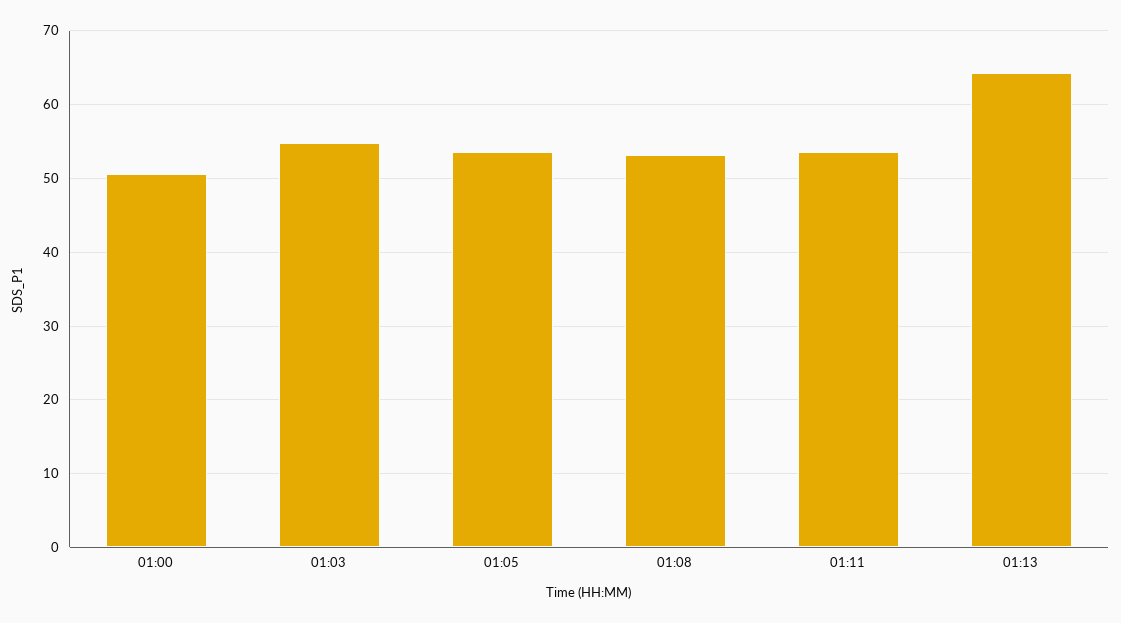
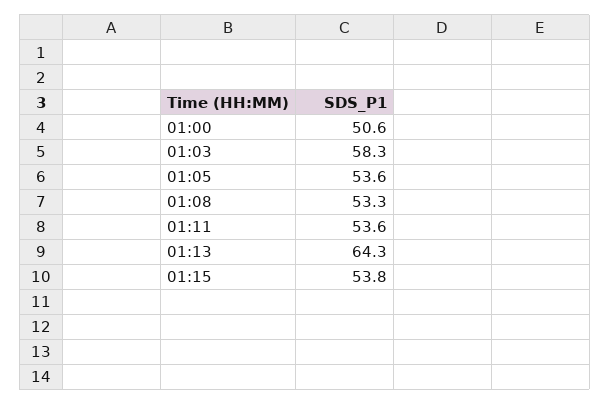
01:03: 55 -> 58.3
01:15: none -> 53.8

